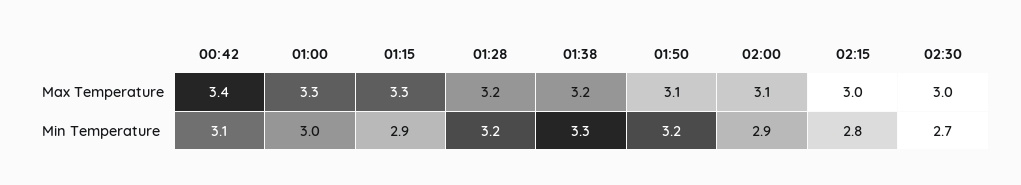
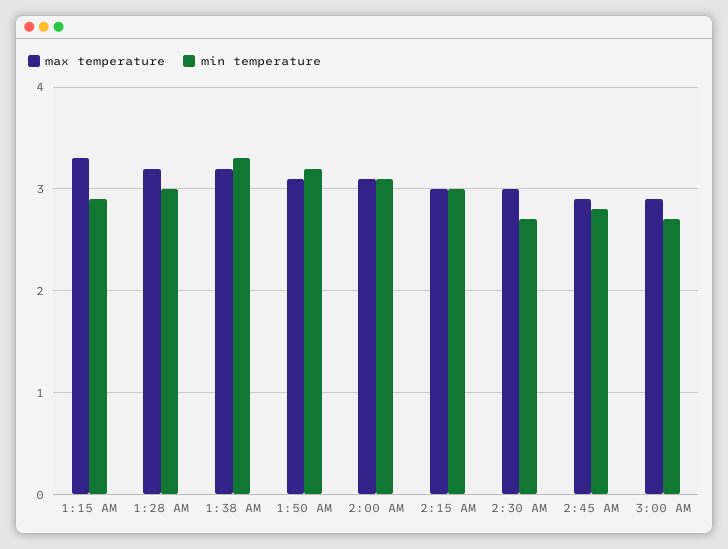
Max Temperature, 00:42: 3.4 -> none
Max Temperature, 01:00: 3.3 -> none
Min Temperature, 00:42: 3.1 -> none
Min Temperature, 01:00: 3 -> none
Min Temperature, 01:28: 3.2 -> 3
Min Temperature, 02:00: 2.9 -> 3.1
Min Temperature, 02:15: 2.8 -> 3
Max Temperature, 2:45 AM: none -> 2.9
Min Temperature, 2:45 AM: none -> 2.8
Max Temperature, 3:00 AM: none -> 2.9
Min Temperature, 3:00 AM: none -> 2.7

